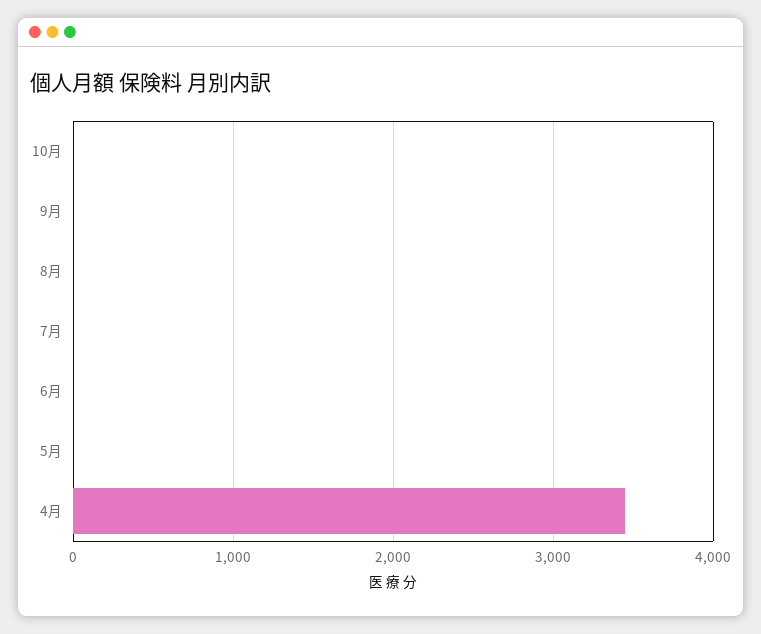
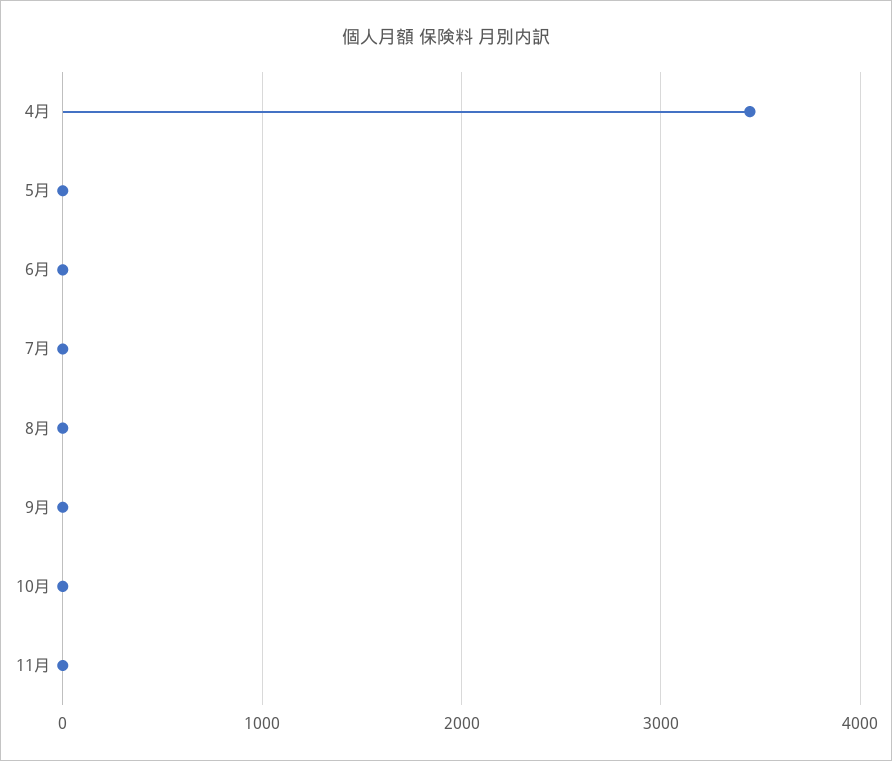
11月: none -> 0

